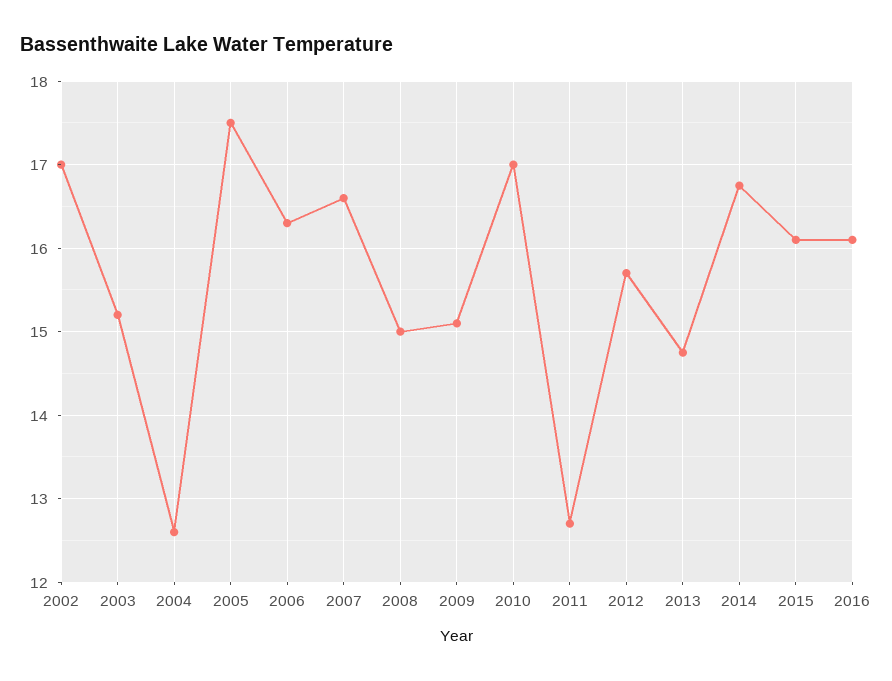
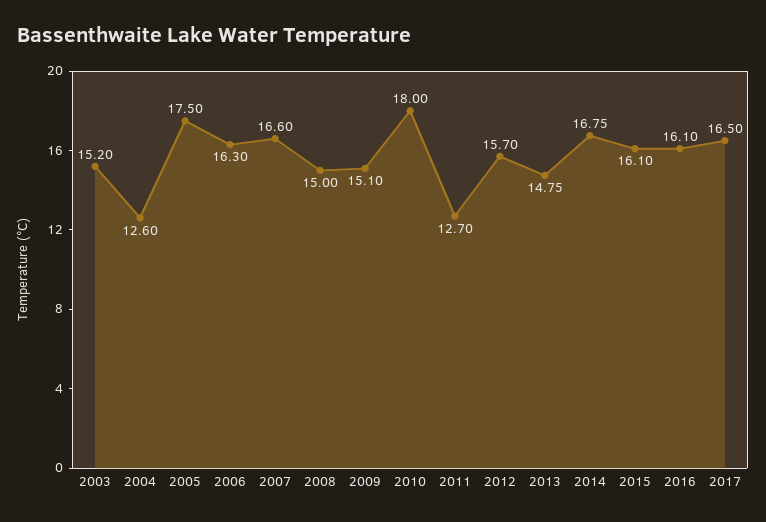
2002: 17 -> none
2010: 17 -> 18
2017: none -> 16.5

